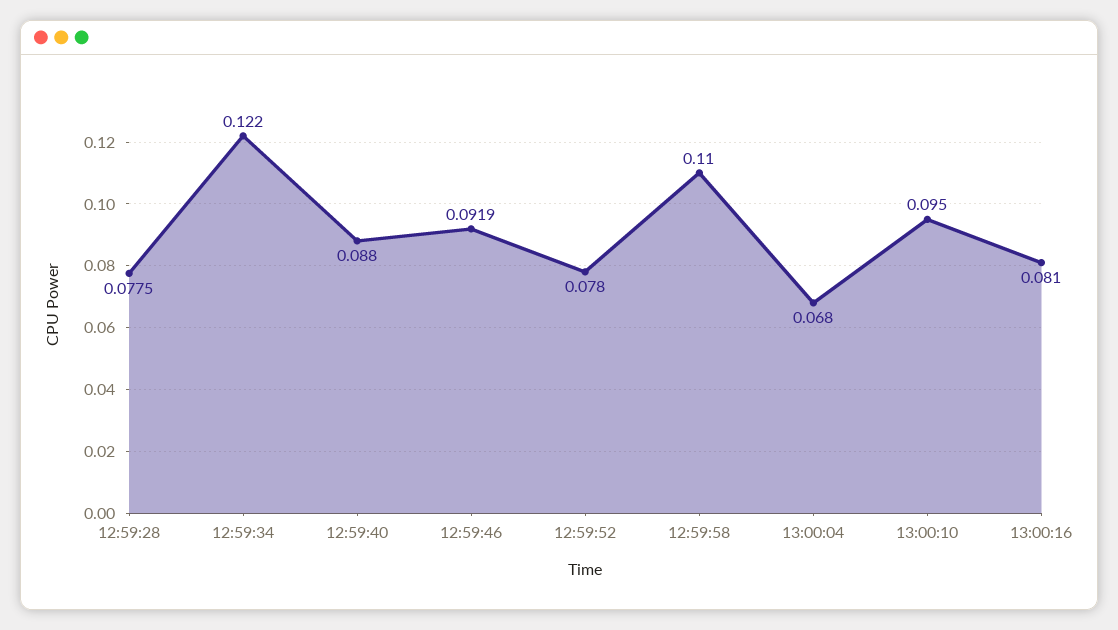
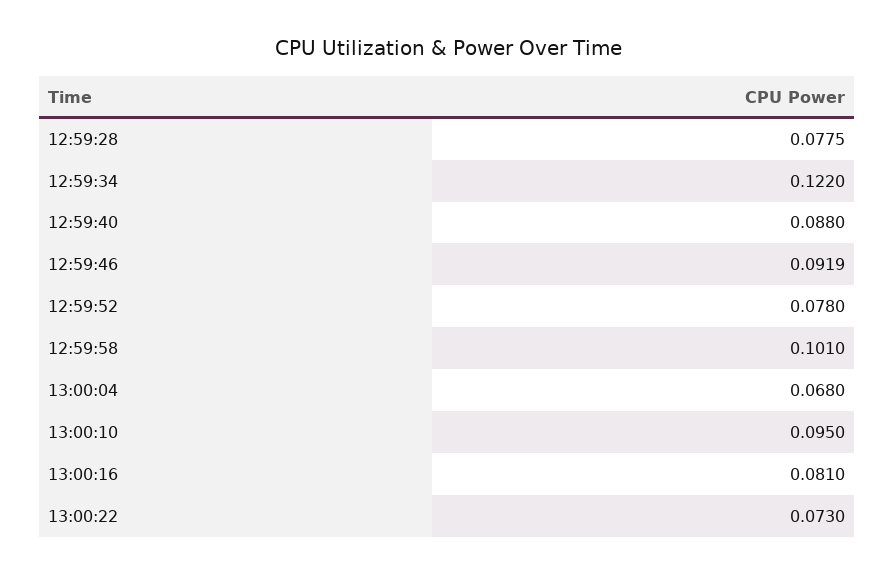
12:59:58: 0.11 -> 0.101
13:00:22: none -> 0.073

